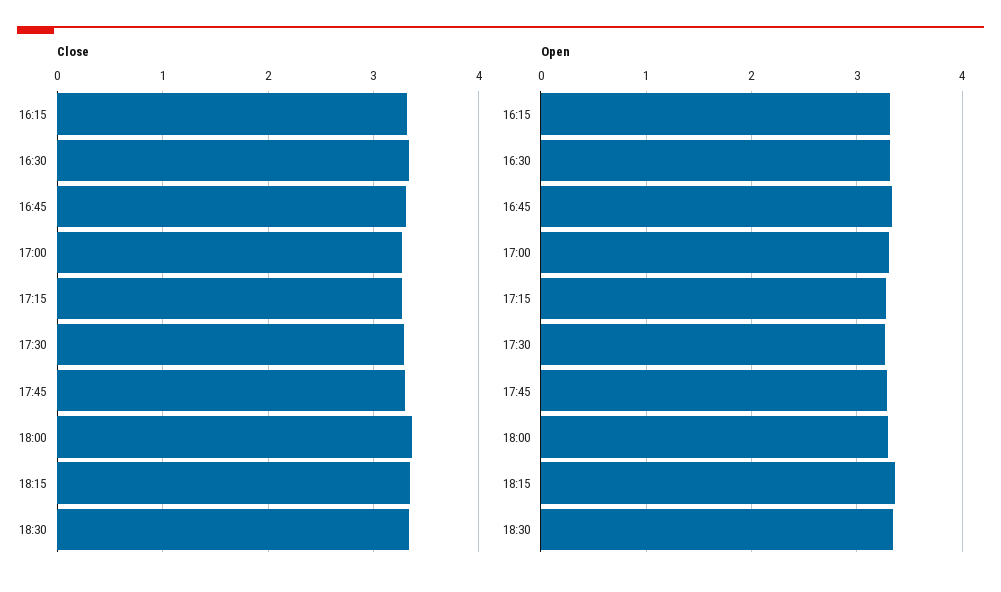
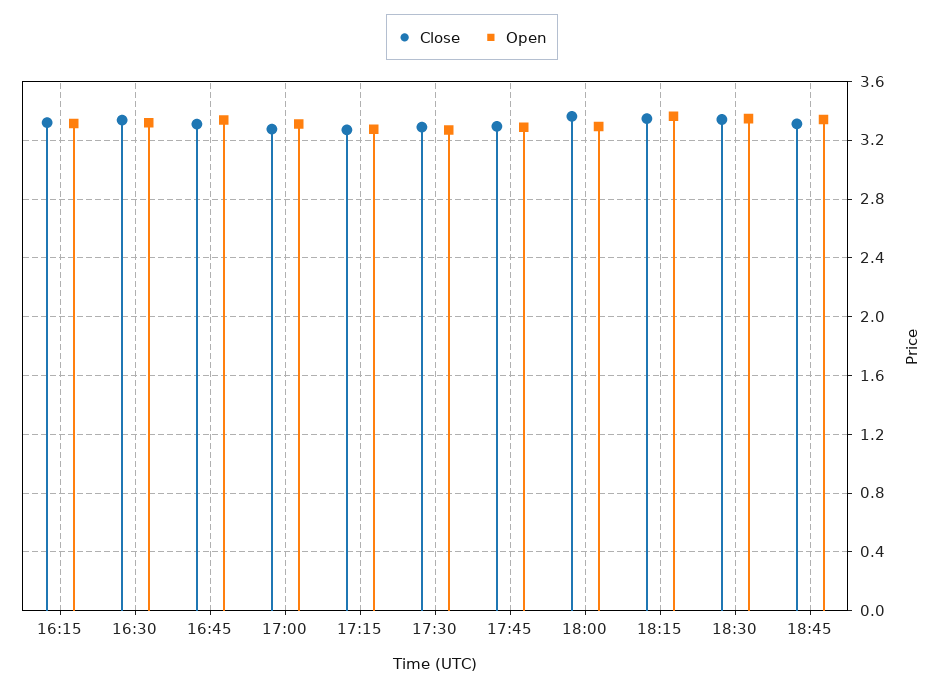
Close, 18:45: none -> 3.3
Open, 18:45: none -> 3.35

